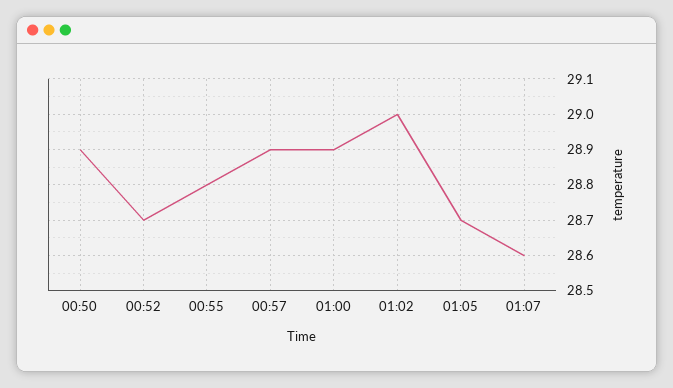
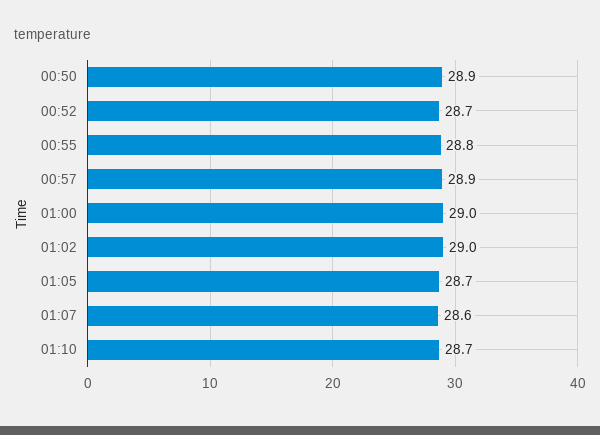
01:00: 28.9 -> 29
01:10: none -> 28.7

